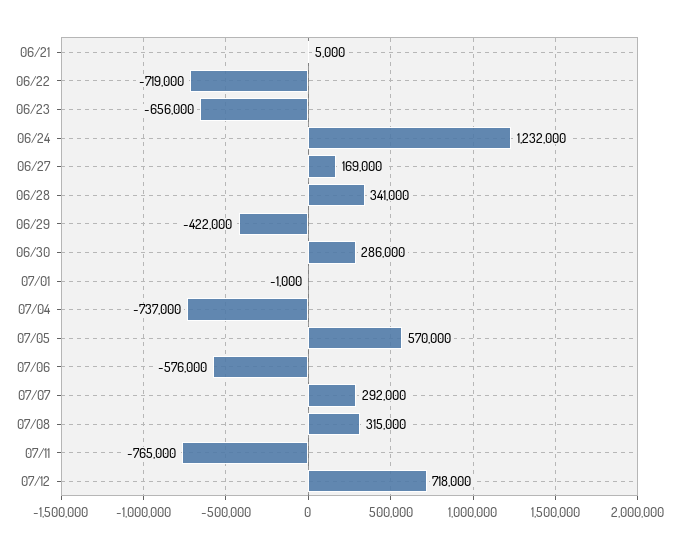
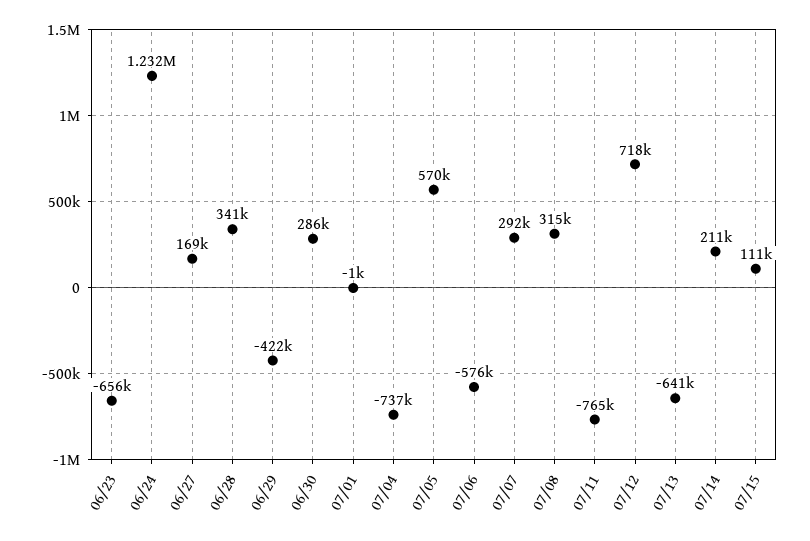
06/21: 5000 -> none
06/22: -719000 -> none
07/13: none -> -641000
07/14: none -> 211000
07/15: none -> 111000

